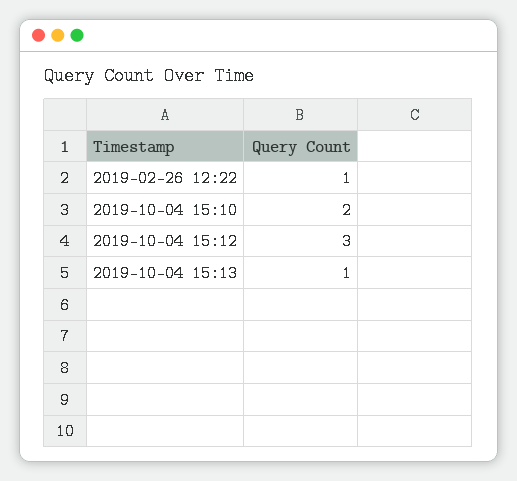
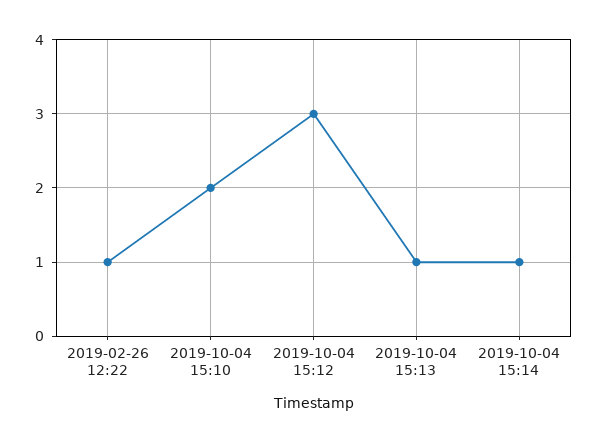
2019-10-04 15:14: none -> 1

